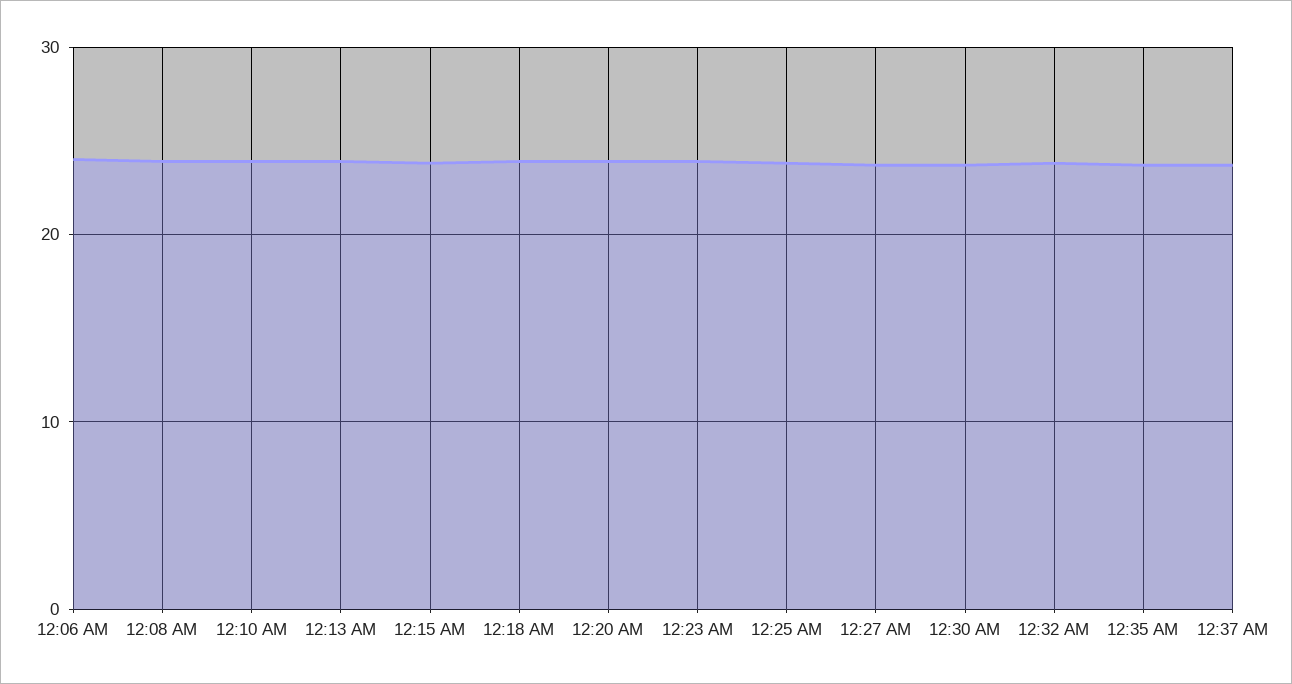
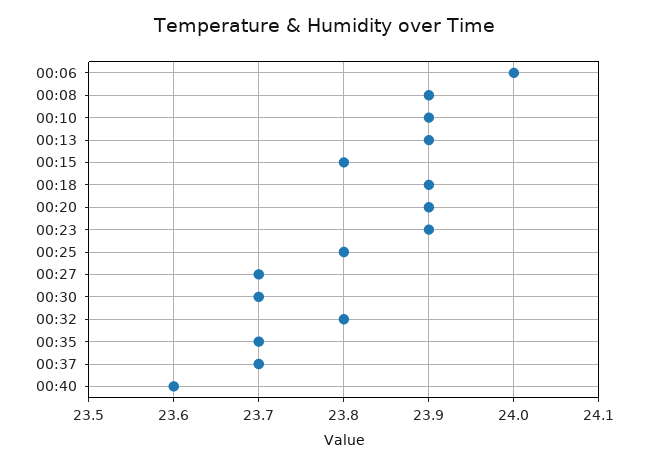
00:40: none -> 23.6

